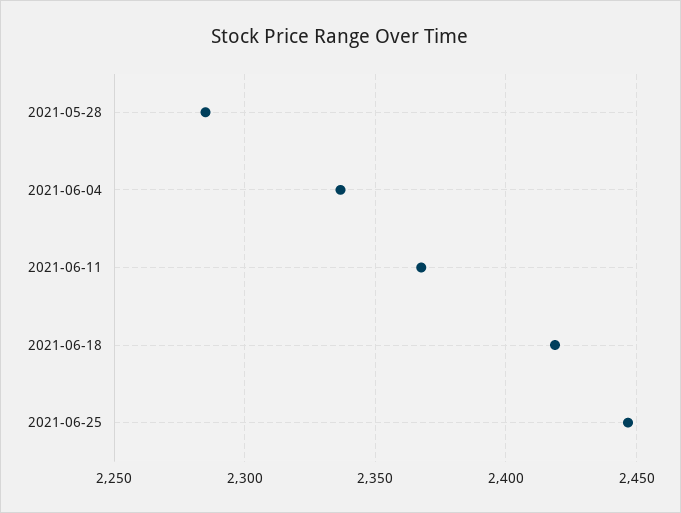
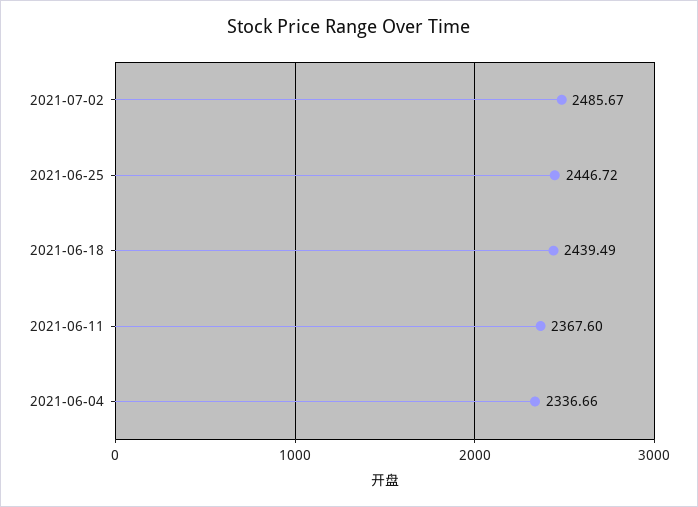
2021-05-28: 2285 -> none
2021-06-18: 2420 -> 2439.49
2021-07-02: none -> 2485.67

